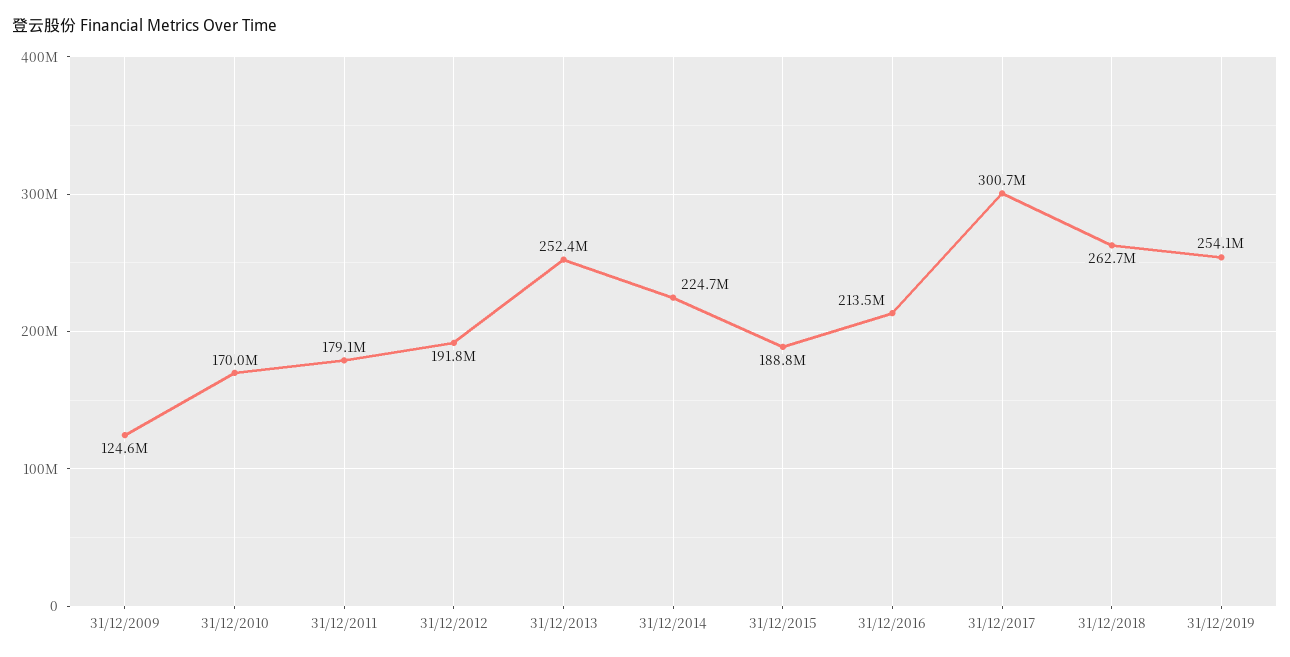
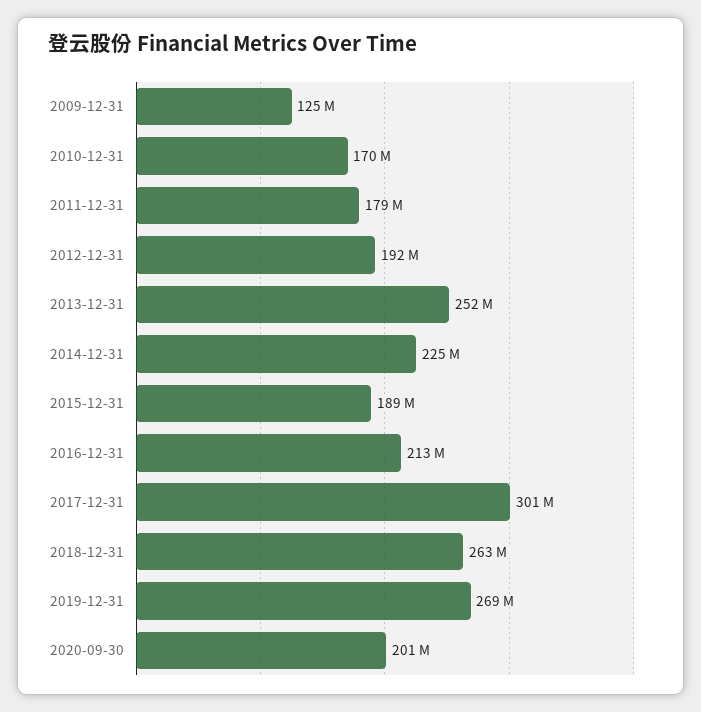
31/12/2019: 254100000 -> 269000000
2020-09-30: none -> 201000000

